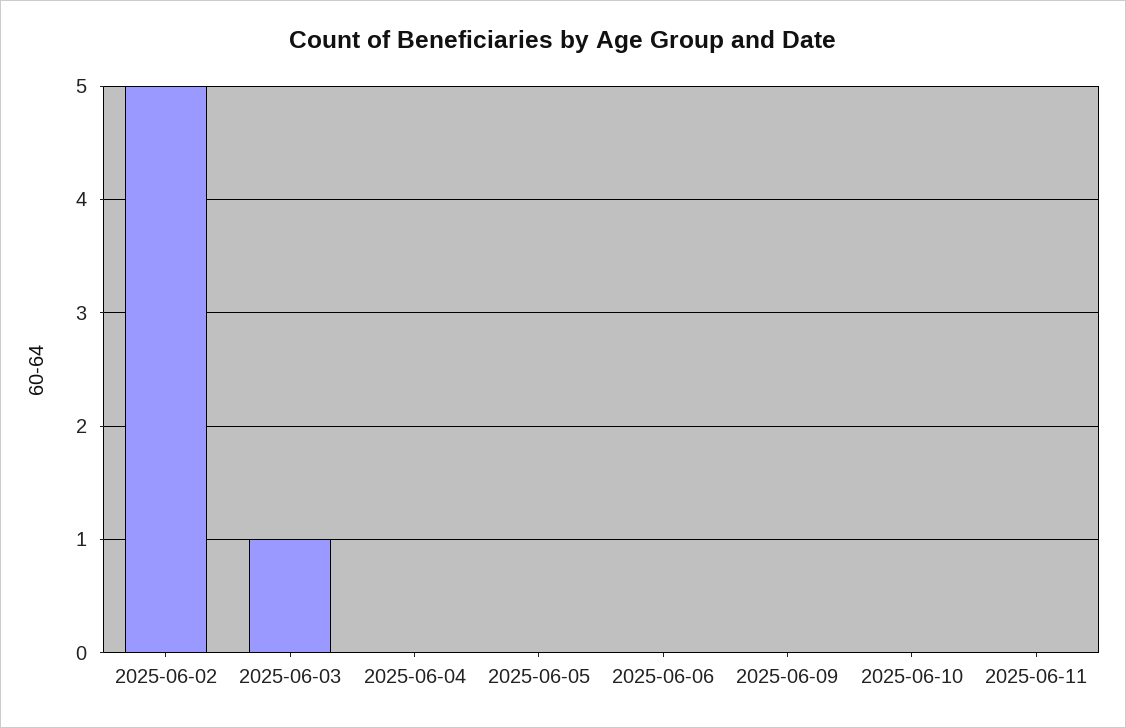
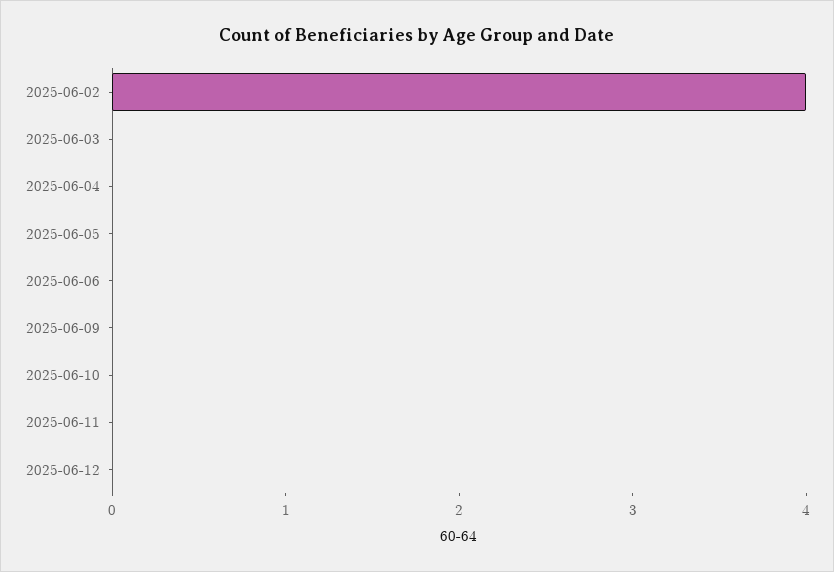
2025-06-02: 5 -> 4
2025-06-03: 1 -> 0
2025-06-12: none -> 0

